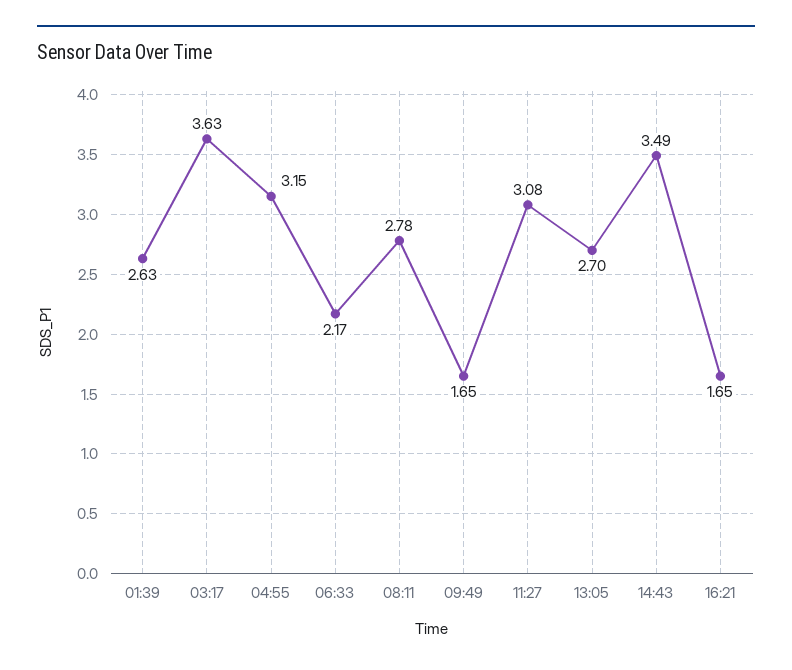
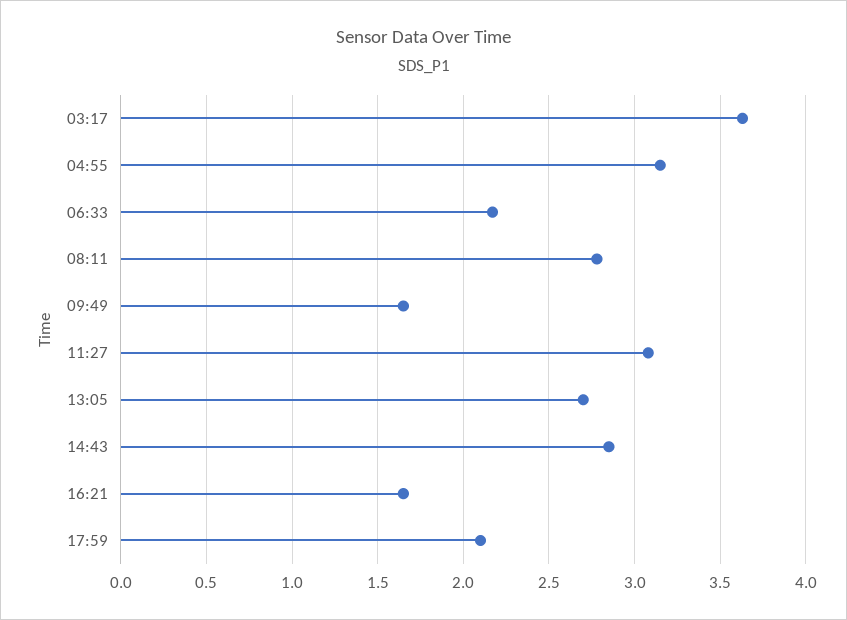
01:39: 2.63 -> none
14:43: 3.49 -> 2.85
17:59: none -> 2.1

